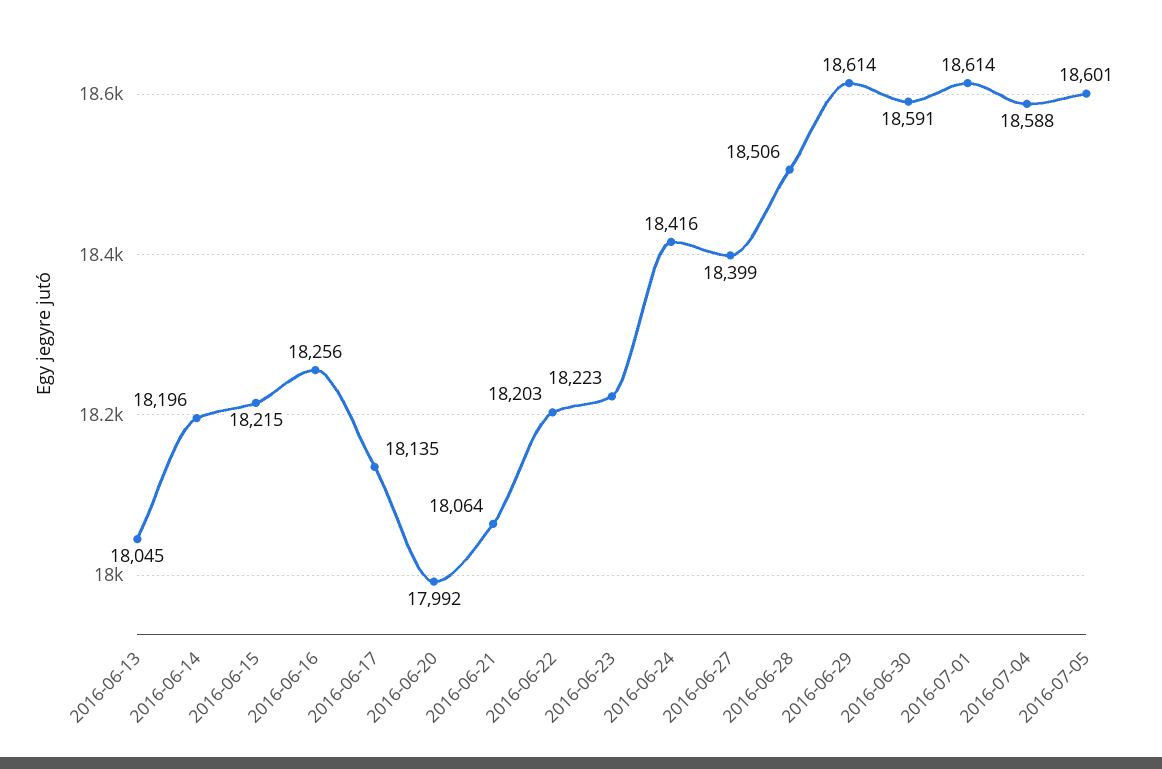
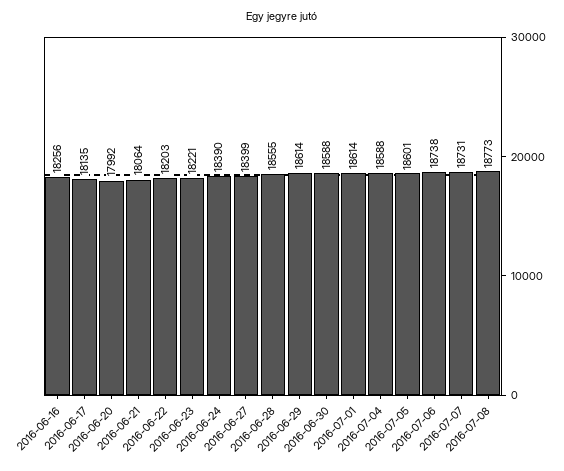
2016-06-13: 18045 -> none
2016-06-14: 18196 -> none
2016-06-15: 18215 -> none
2016-06-23: 18223 -> 18221
2016-06-24: 18416 -> 18390
2016-06-28: 18506 -> 18555
2016-06-30: 18591 -> 18588
2016-07-06: none -> 18738
2016-07-07: none -> 18731
2016-07-08: none -> 18773

